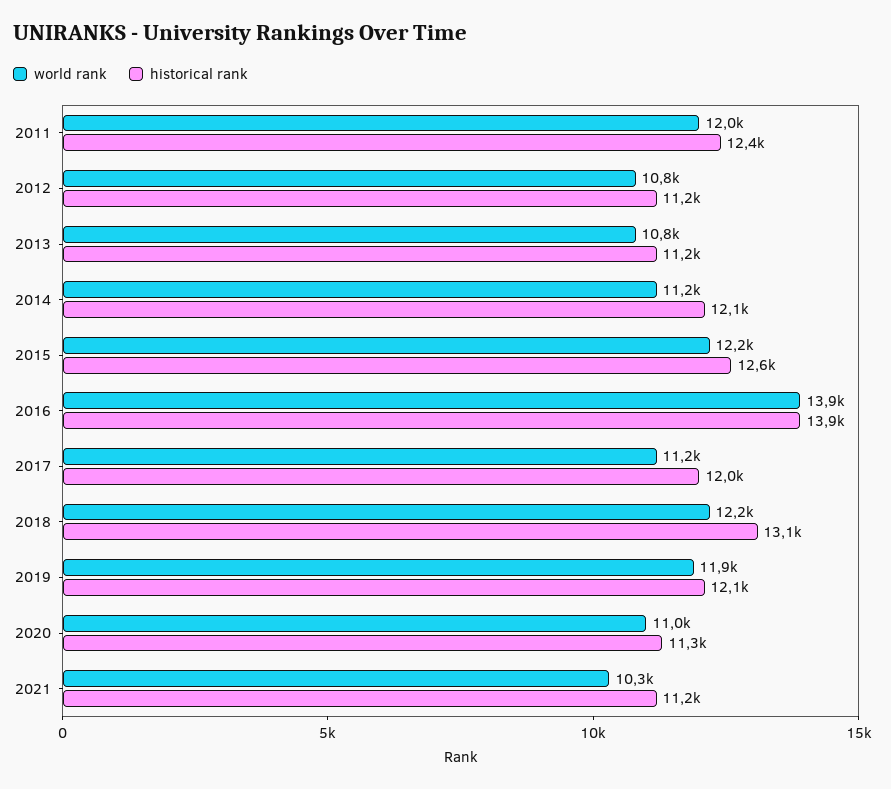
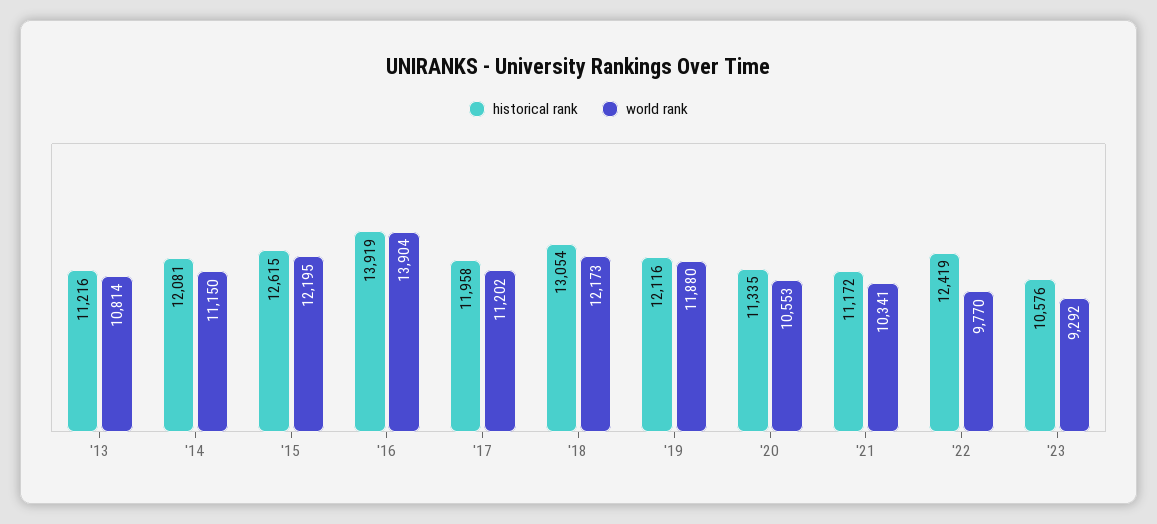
world rank, 2011: 12000 -> none
historical rank, 2011: 12400 -> none
world rank, 2012: 10800 -> none
historical rank, 2012: 11200 -> none
world rank, 2020: 11000 -> 10553
historical rank, '22: none -> 12419
world rank, '22: none -> 9770
historical rank, '23: none -> 10576
world rank, '23: none -> 9292

